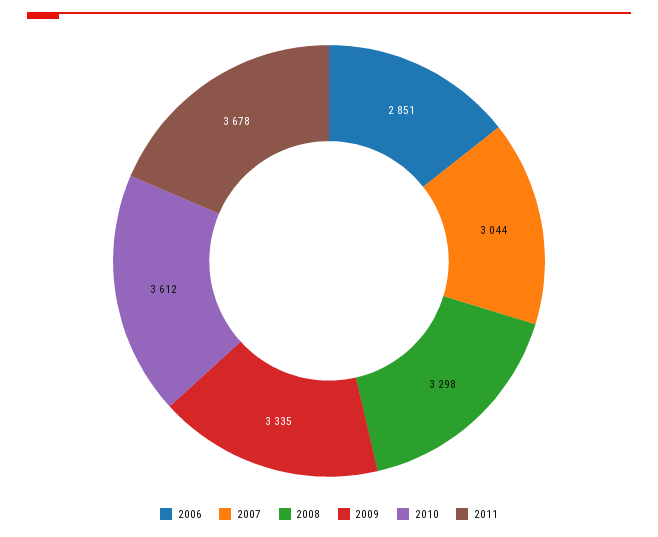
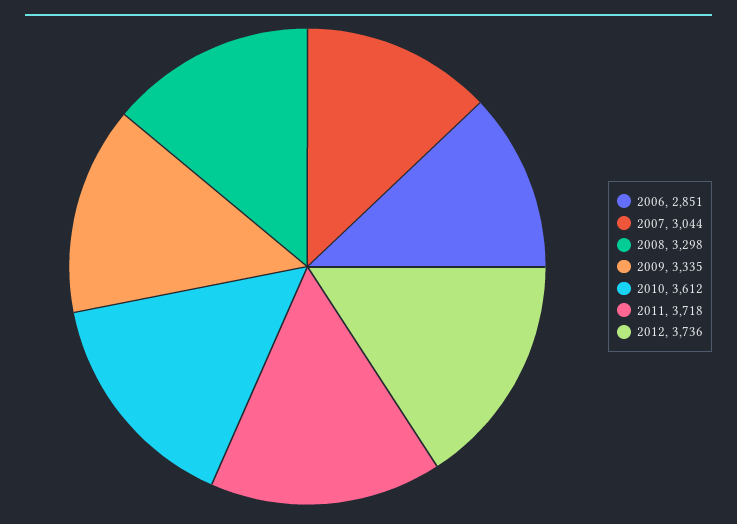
2011: 3678 -> 3718
2012: none -> 3736

